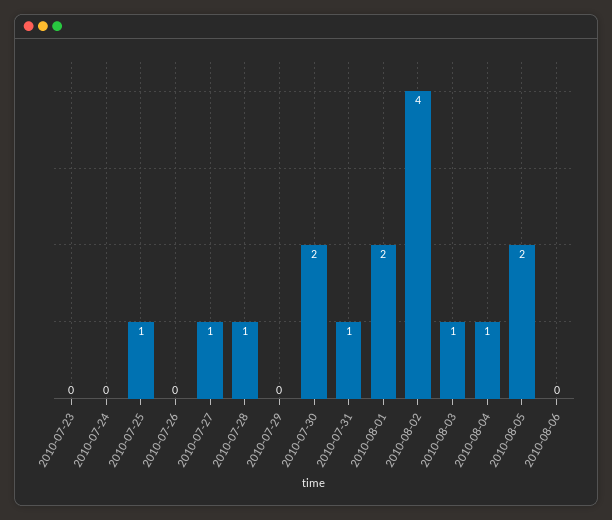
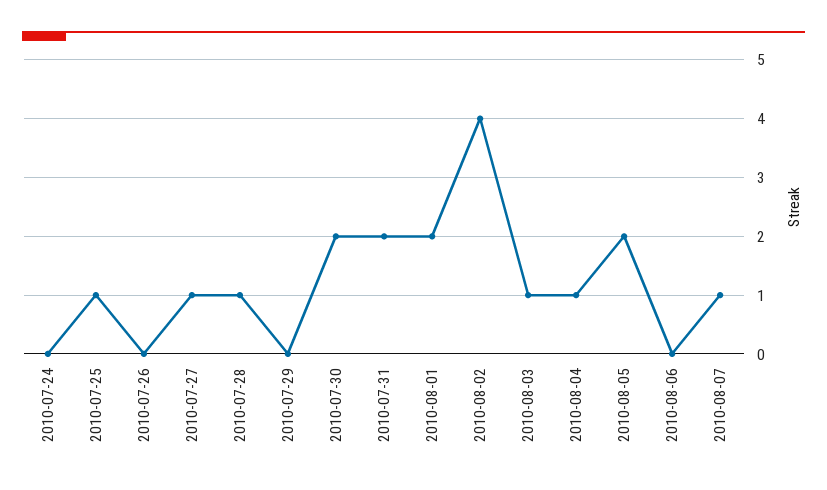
2010-07-23: 0 -> none
2010-07-31: 1 -> 2
2010-08-07: none -> 1

